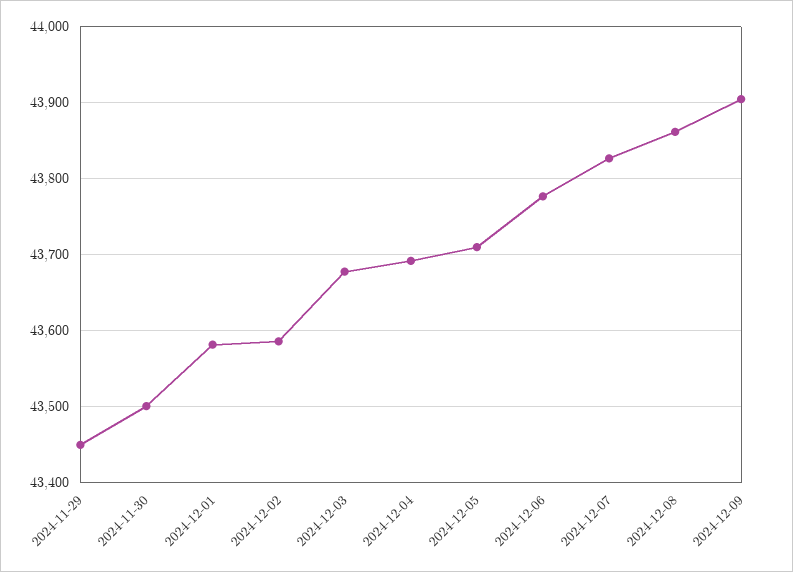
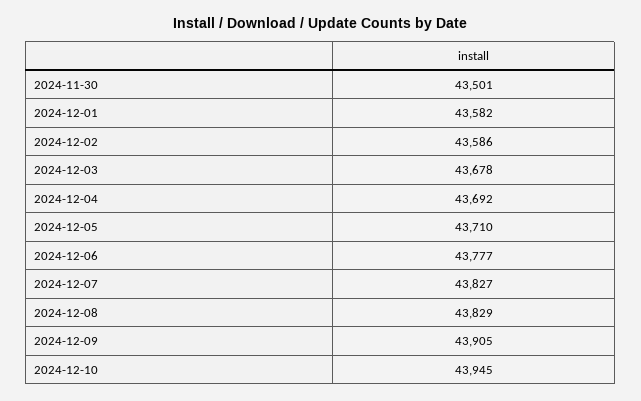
2024-11-29: 43450 -> none
2024-12-08: 43860 -> 43829
2024-12-10: none -> 43945

